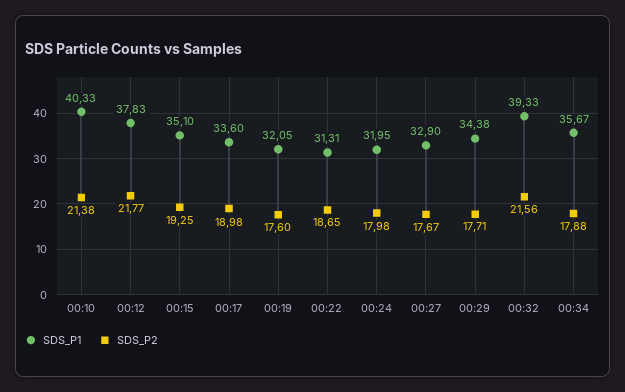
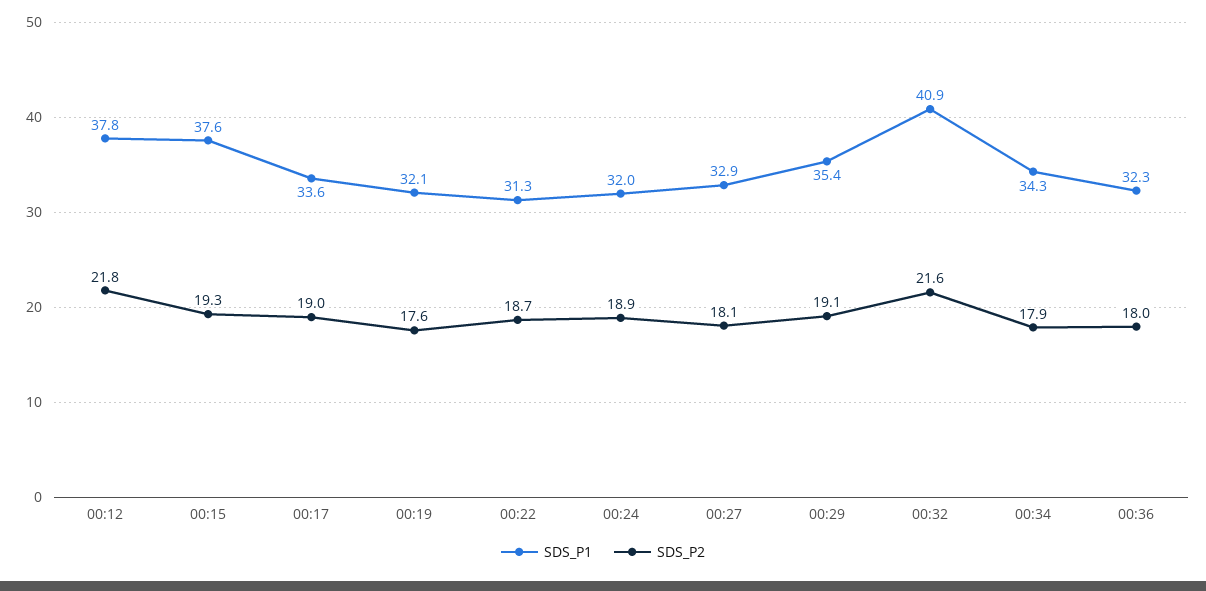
SDS_P1, 00:10: 40.33 -> none
SDS_P2, 00:10: 21.38 -> none
SDS_P1, 00:15: 35.1 -> 37.6
SDS_P2, 00:24: 17.98 -> 18.9
SDS_P2, 00:27: 17.67 -> 18.1
SDS_P1, 00:29: 34.38 -> 35.4
SDS_P2, 00:29: 17.71 -> 19.1
SDS_P1, 00:32: 39.33 -> 40.9
SDS_P1, 00:34: 35.67 -> 34.3
SDS_P1, 00:36: none -> 32.3
SDS_P2, 00:36: none -> 18

